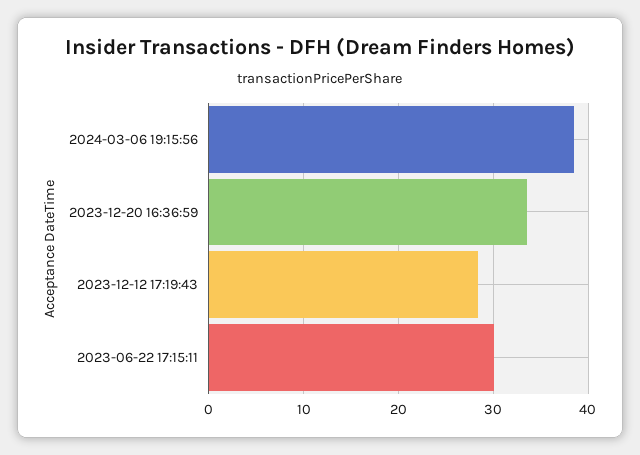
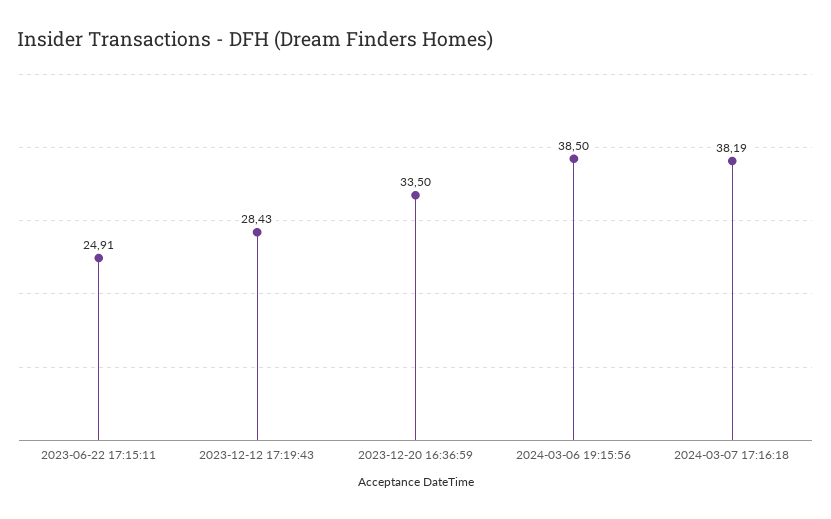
2023-06-22 17:15:11: 30 -> 24.91
2024-03-07 17:16:18: none -> 38.19

